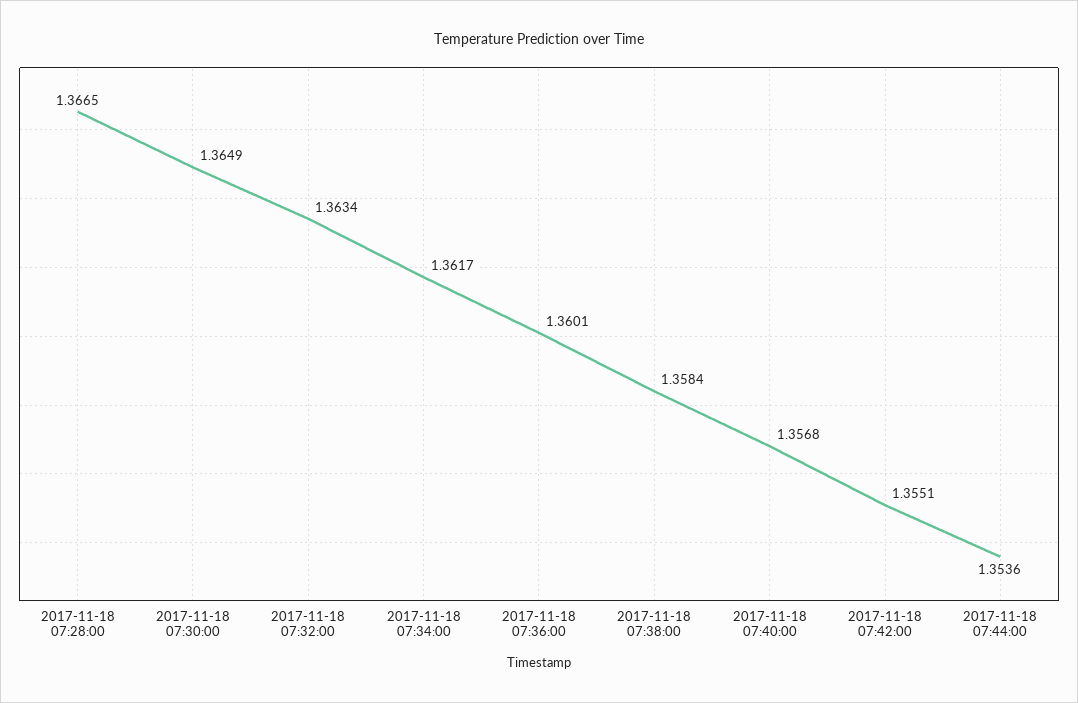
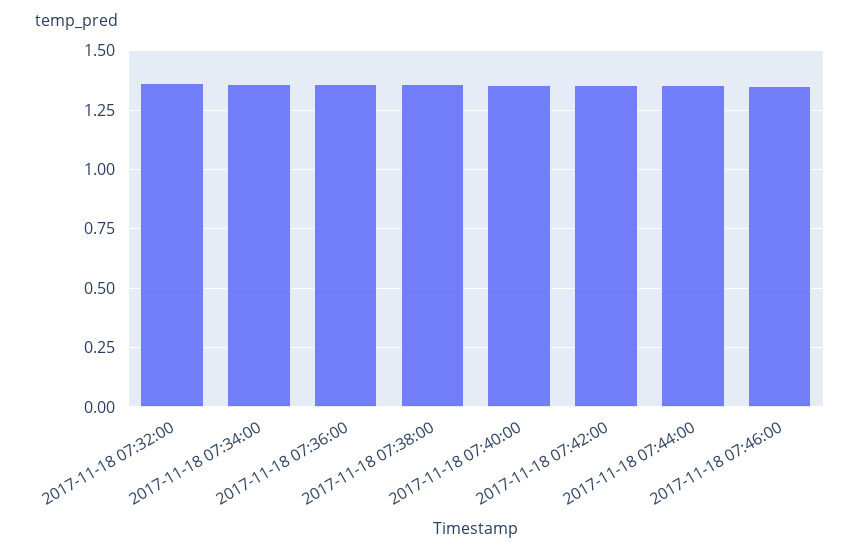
2017-11-18 07:28:00: 1.3665 -> none
2017-11-18 07:30:00: 1.3649 -> none
2017-11-18 07:46:00: none -> 1.35

